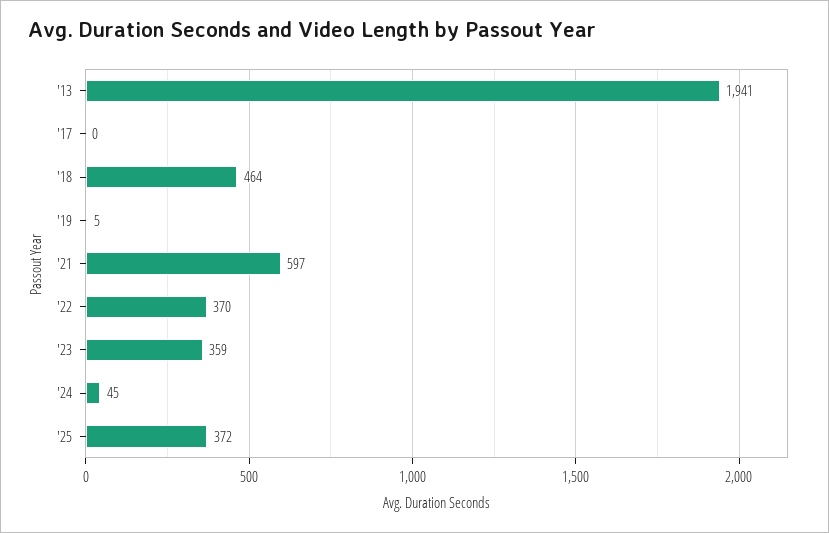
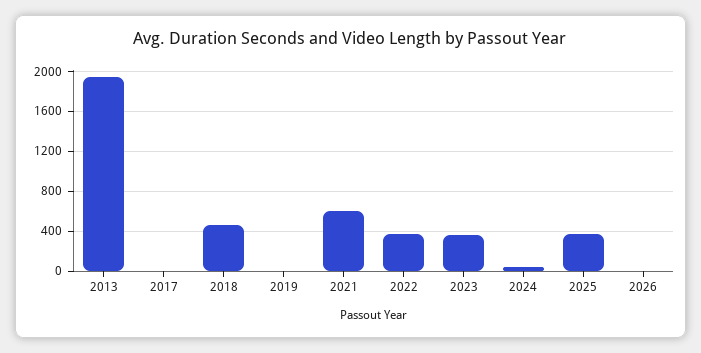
2026: none -> 0

